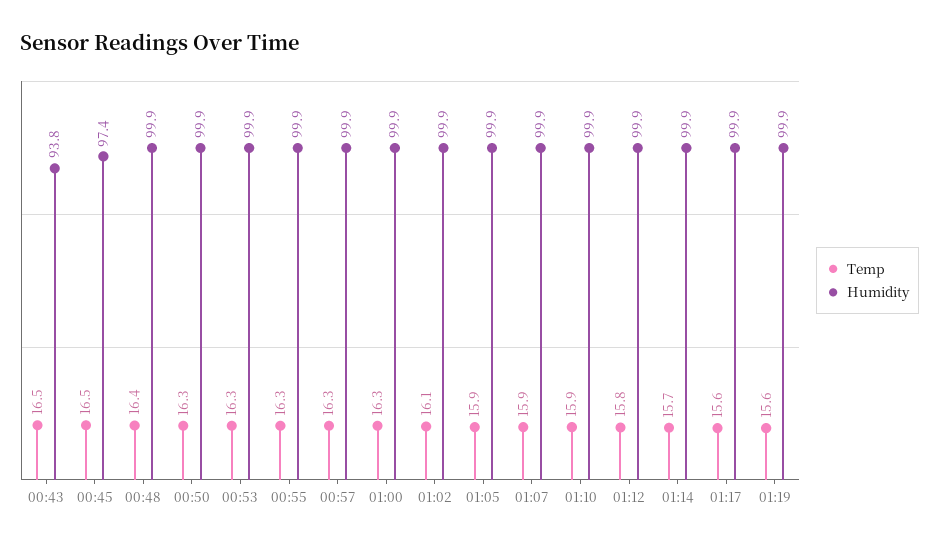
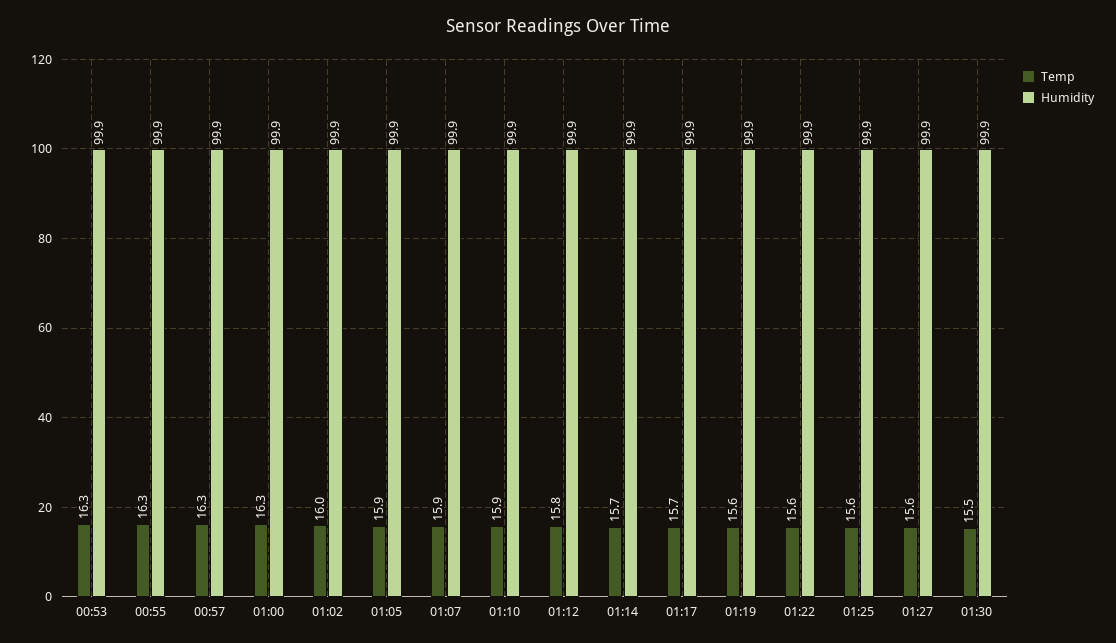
Temp, 00:43: 16.5 -> none
Humidity, 00:43: 93.8 -> none
Temp, 00:45: 16.5 -> none
Humidity, 00:45: 97.4 -> none
Temp, 00:48: 16.4 -> none
Humidity, 00:48: 99.9 -> none
Temp, 00:50: 16.3 -> none
Humidity, 00:50: 99.9 -> none
Temp, 01:02: 16.1 -> 16
Temp, 01:17: 15.6 -> 15.7
Temp, 01:22: none -> 15.6
Humidity, 01:22: none -> 99.9
Temp, 01:25: none -> 15.6
Humidity, 01:25: none -> 99.9
Temp, 01:27: none -> 15.6
Humidity, 01:27: none -> 99.9
Temp, 01:30: none -> 15.5
Humidity, 01:30: none -> 99.9

